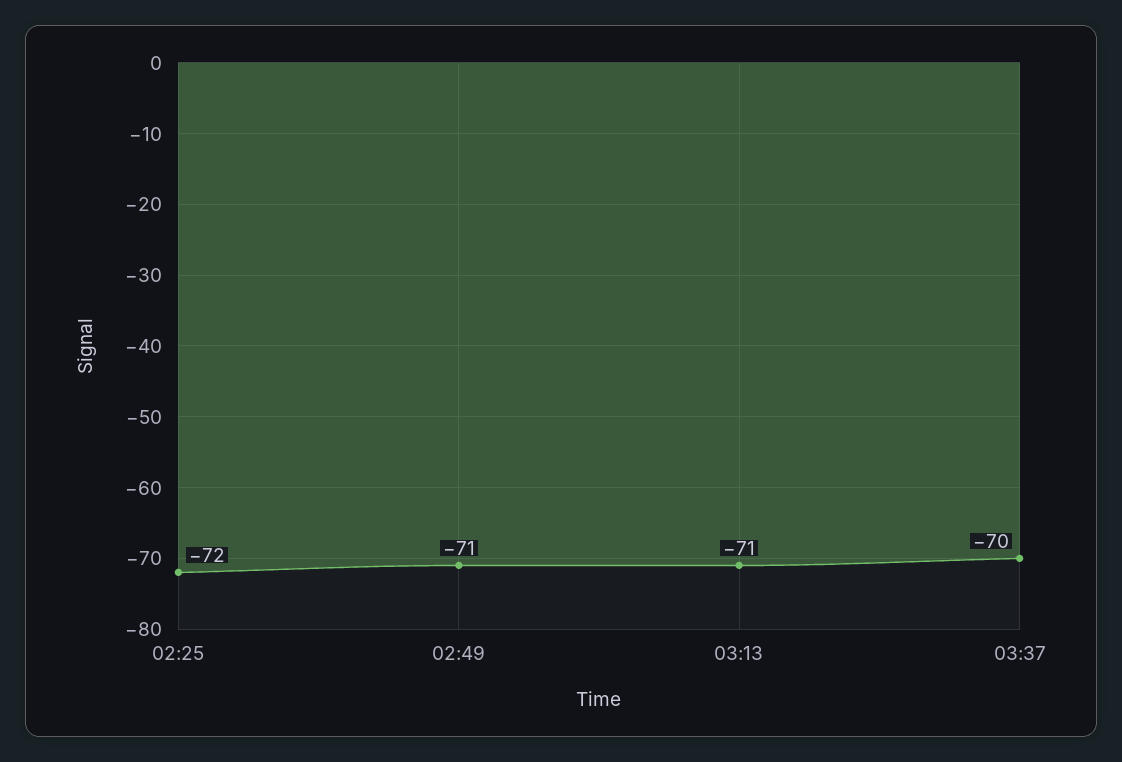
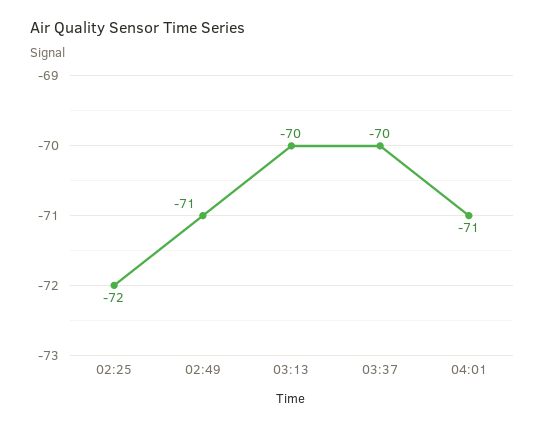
03:13: -71 -> -70
04:01: none -> -71

